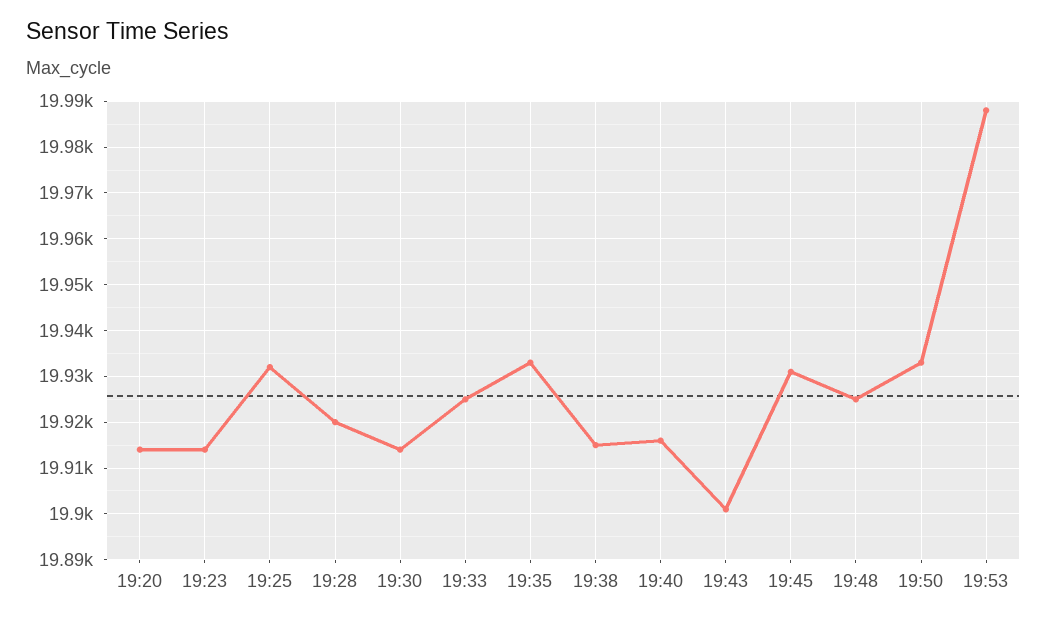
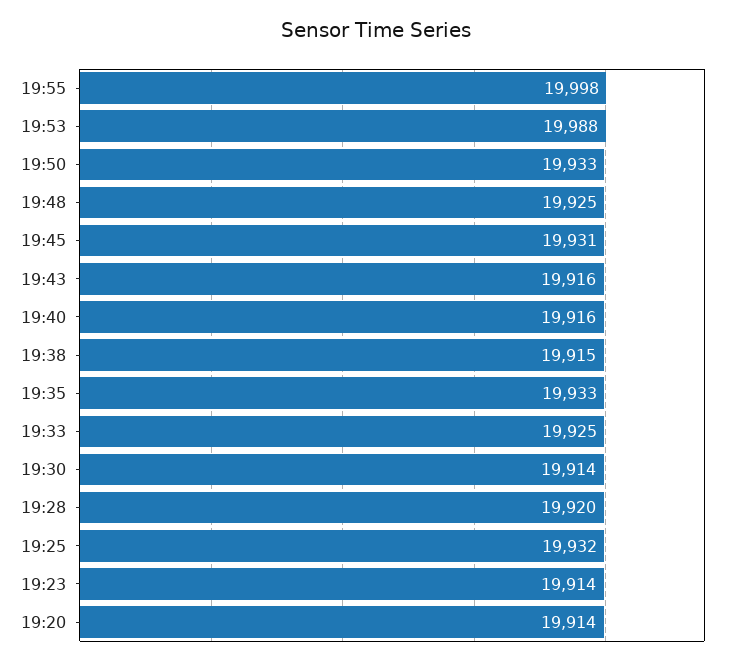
19:43: 19900 -> 19916
19:55: none -> 19998

